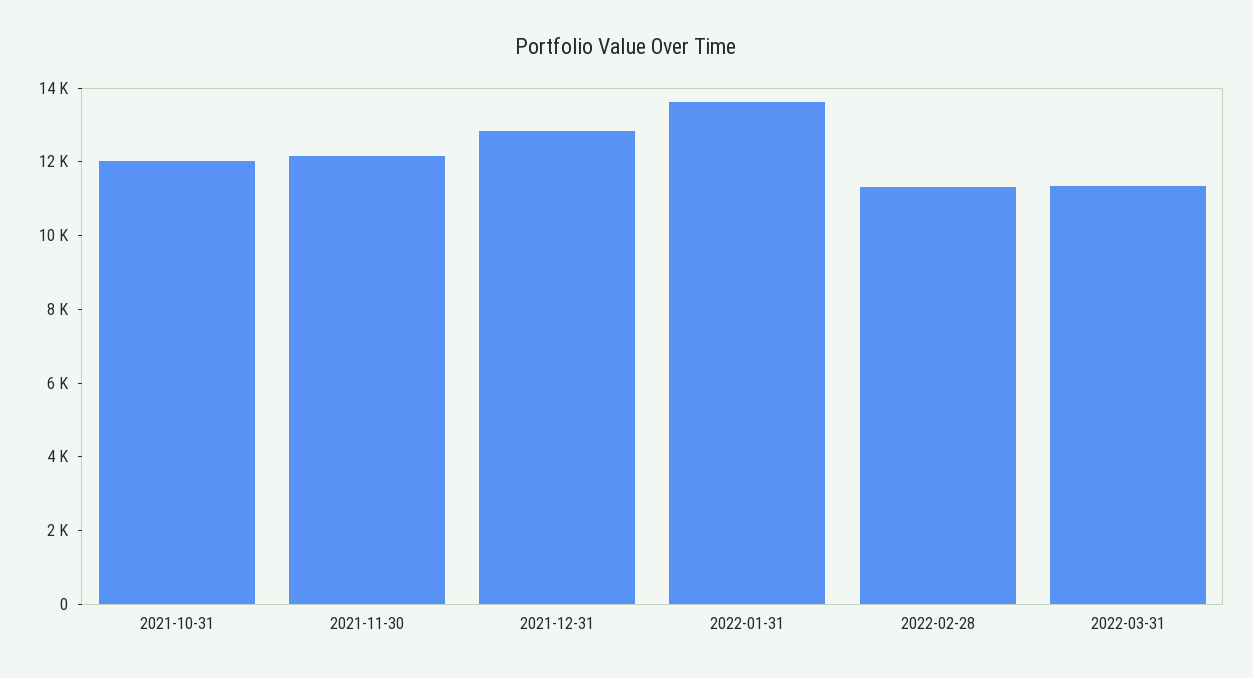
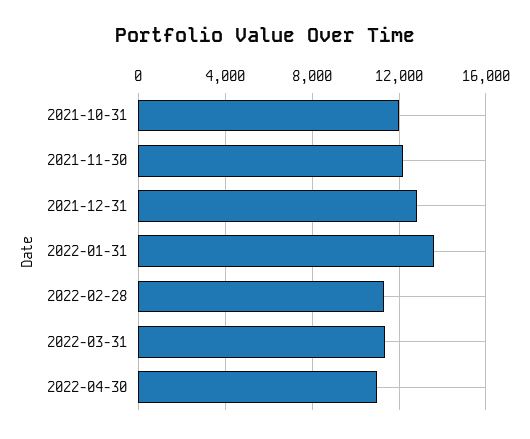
2022-04-30: none -> 11000

